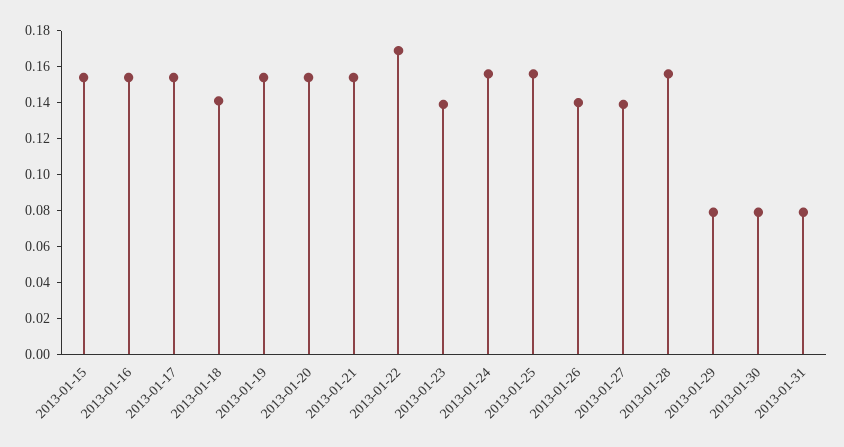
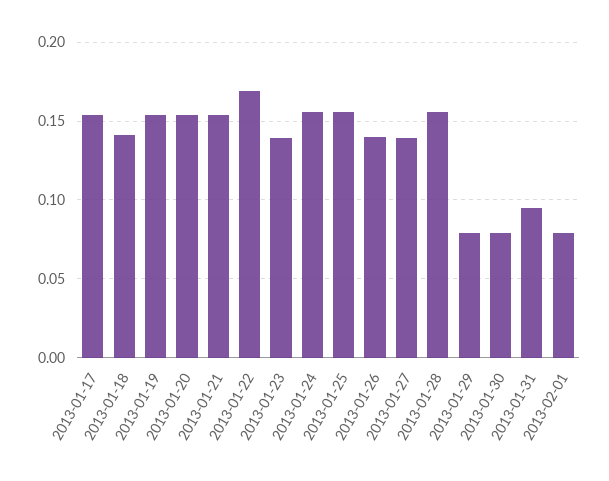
2013-01-15: 0.155 -> none
2013-01-16: 0.155 -> none
2013-01-31: 0.08 -> 0.095
2013-02-01: none -> 0.08

